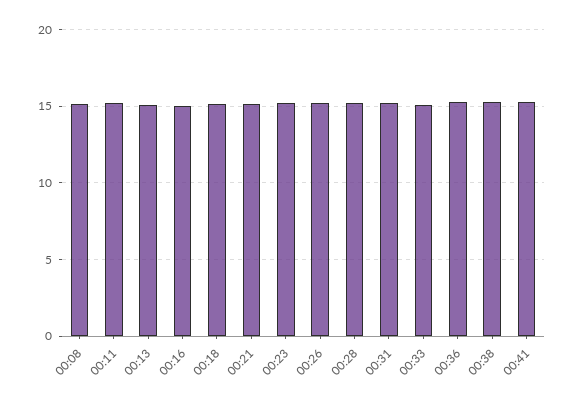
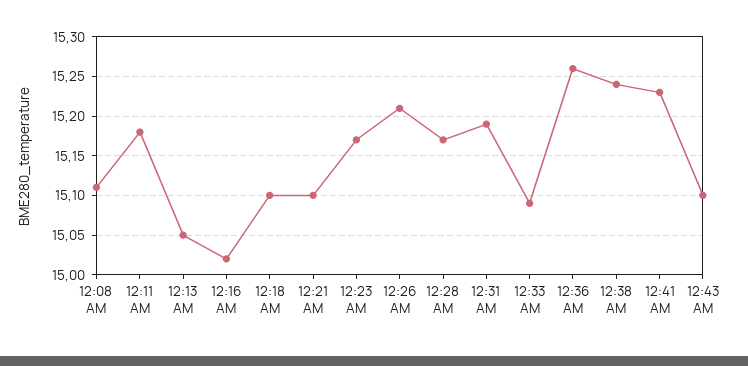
12:43 AM: none -> 15.1

